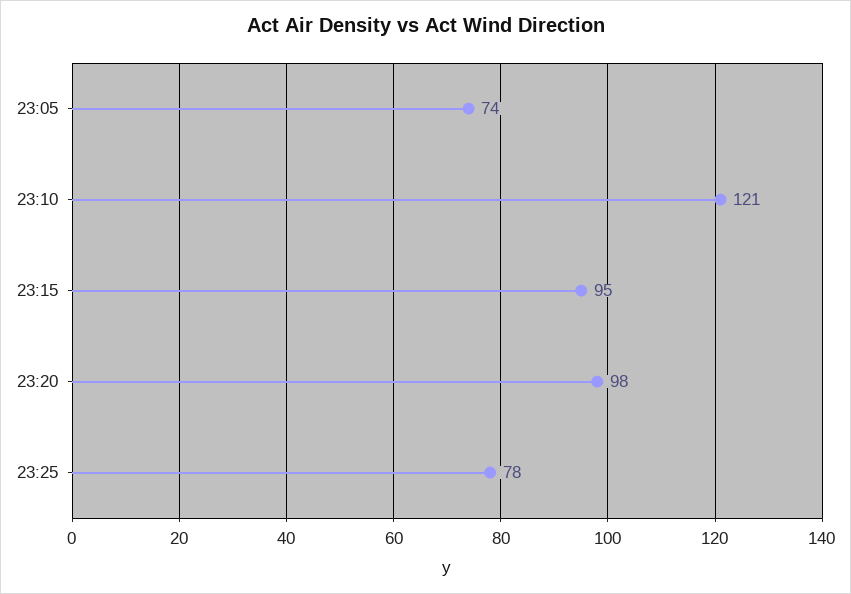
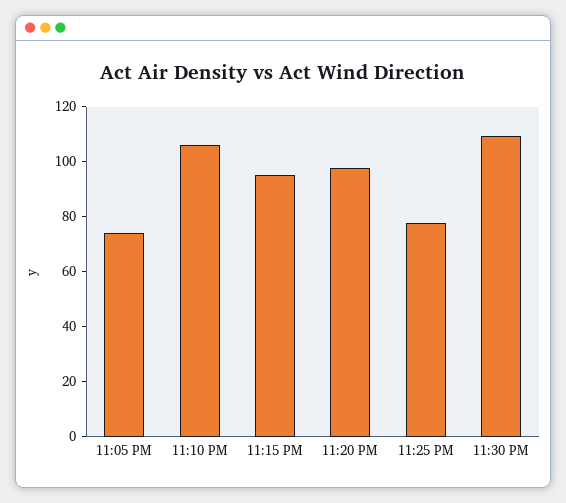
23:10: 121 -> 105
11:30 PM: none -> 110

